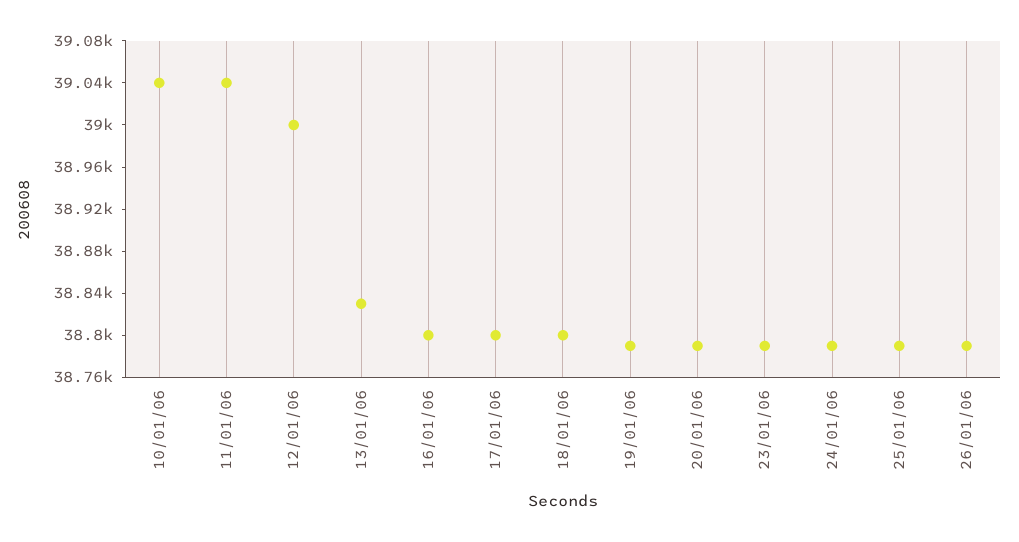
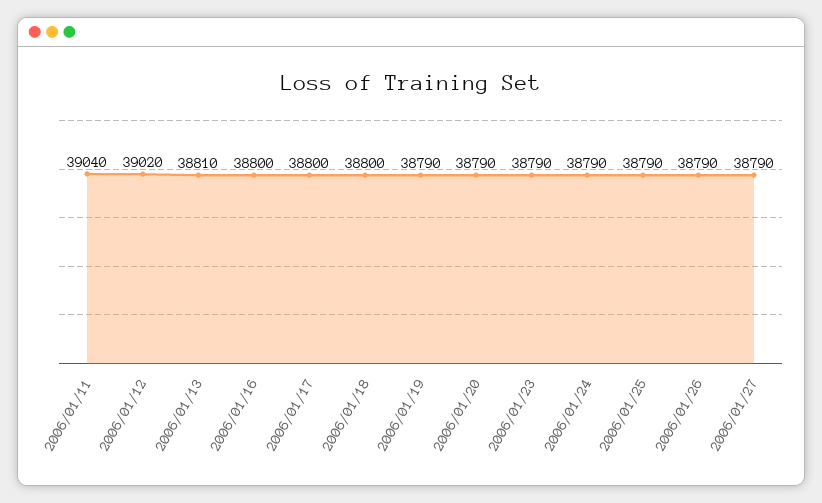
10/01/06: 39040 -> none
12/01/06: 39000 -> 39020
13/01/06: 38830 -> 38810
2006/01/27: none -> 38790

